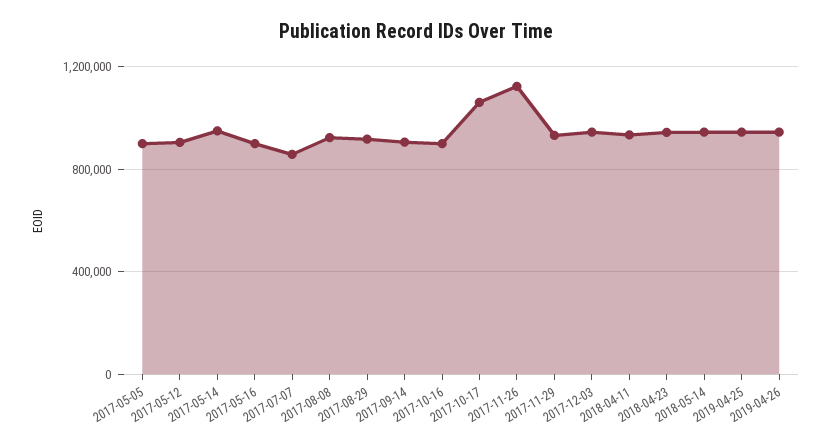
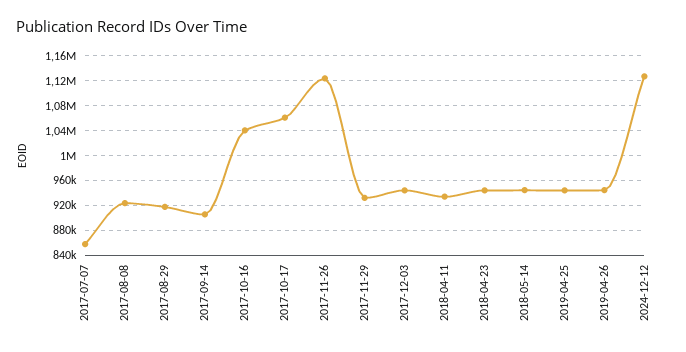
2017-05-05: 900000 -> none
2017-05-12: 900000 -> none
2017-05-14: 950000 -> none
2017-05-16: 900000 -> none
2017-10-16: 900000 -> 1040000
2024-12-12: none -> 1130000

